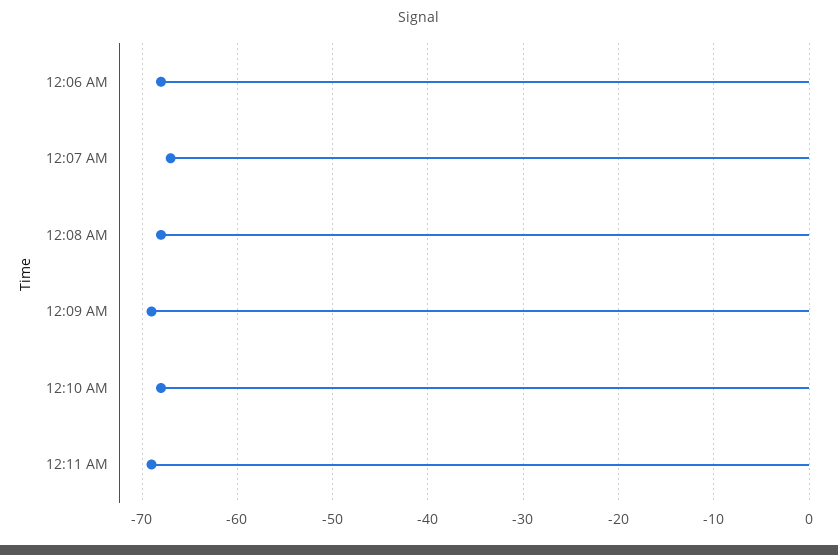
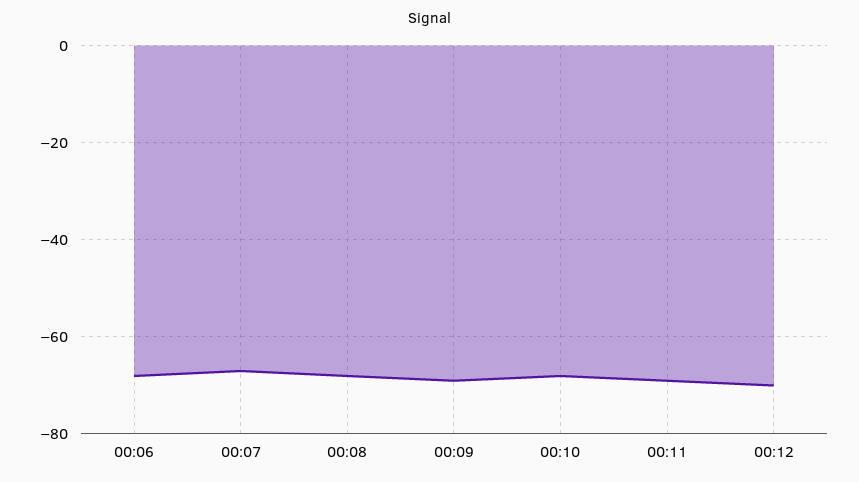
00:12: none -> -70

